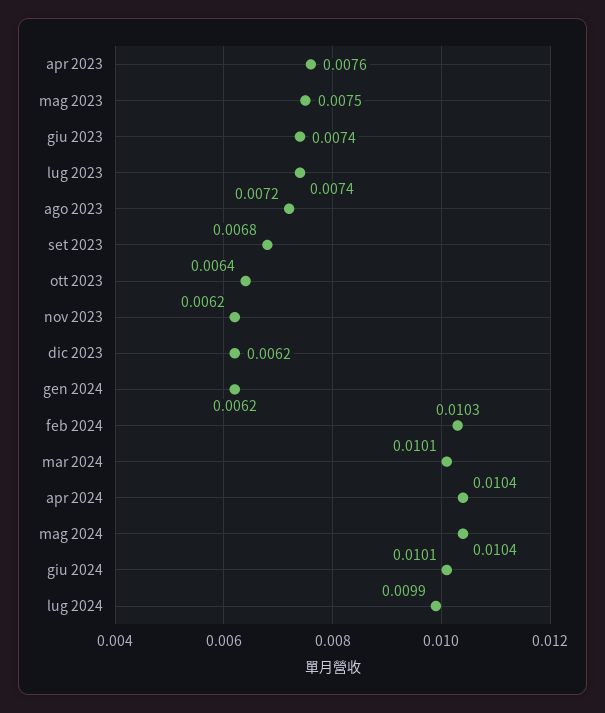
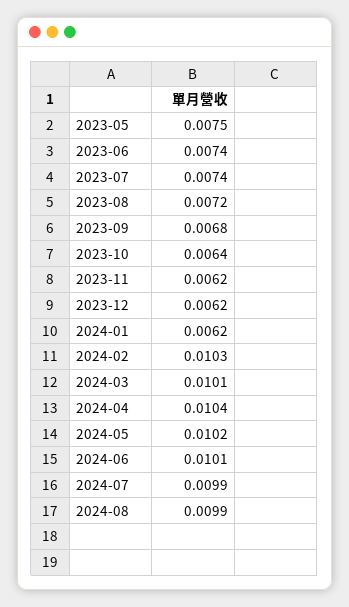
apr 2023: 0.0076 -> none
mag 2024: 0.0104 -> 0.0102
2024-08: none -> 0.0099

